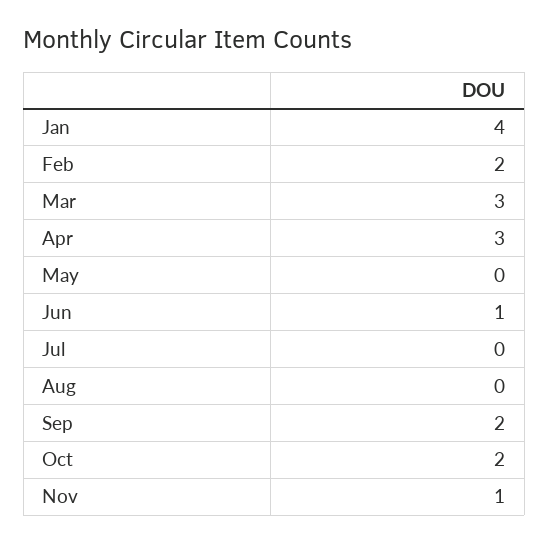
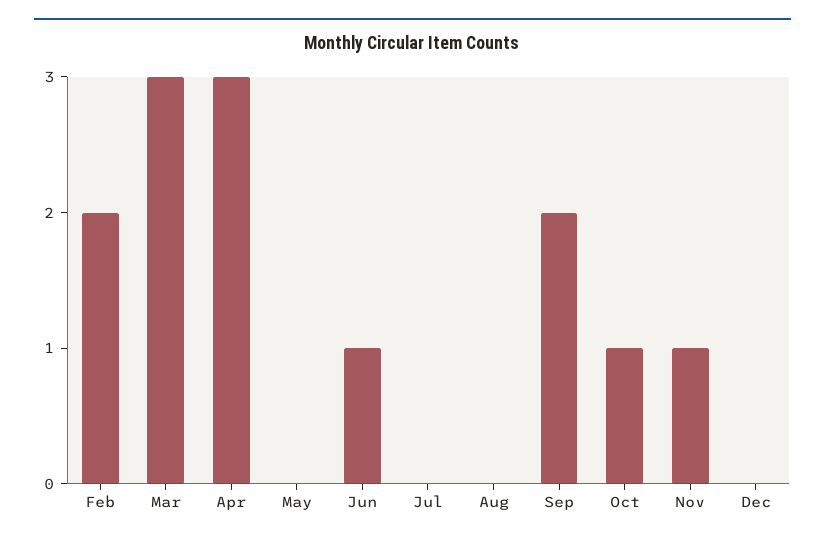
Jan: 4 -> none
Oct: 2 -> 1
Dec: none -> 0

